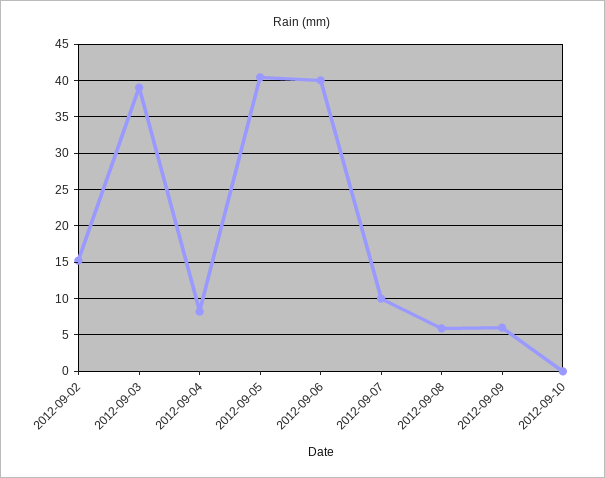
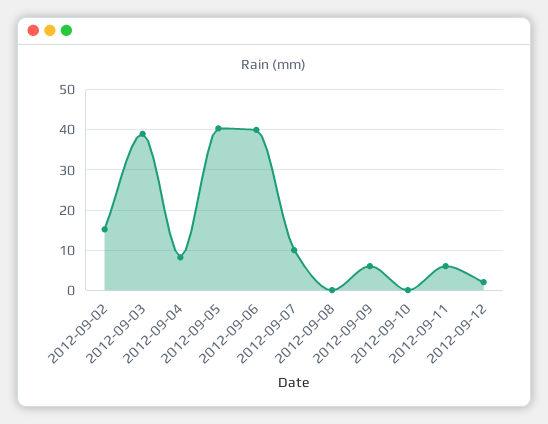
2012-09-08: 6 -> 0
2012-09-11: none -> 6
2012-09-12: none -> 2

